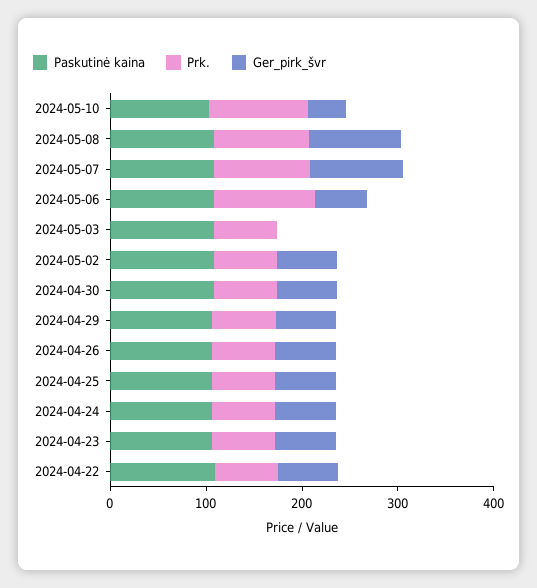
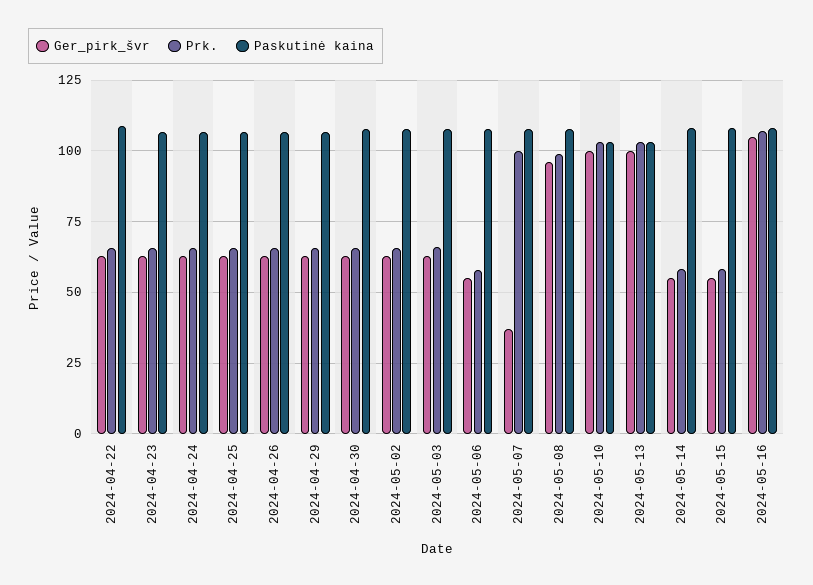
Ger_pirk_švr, 2024-05-10: 40 -> 100
Ger_pirk_švr, 2024-05-07: 100 -> 37.5
Prk., 2024-05-06: 100 -> 57.5
Ger_pirk_švr, 2024-05-03: 0 -> 62.5
Ger_pirk_švr, 2024-05-13: none -> 100
Prk., 2024-05-13: none -> 102.5
Paskutinė kaina, 2024-05-13: none -> 102.5
Ger_pirk_švr, 2024-05-14: none -> 55
Prk., 2024-05-14: none -> 57.5
Paskutinė kaina, 2024-05-14: none -> 107.5
Ger_pirk_švr, 2024-05-15: none -> 55
Prk., 2024-05-15: none -> 57.5
Paskutinė kaina, 2024-05-15: none -> 107.5
Ger_pirk_švr, 2024-05-16: none -> 105
Prk., 2024-05-16: none -> 107.5
Paskutinė kaina, 2024-05-16: none -> 107.5

